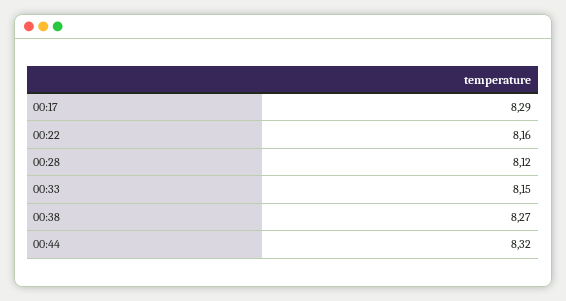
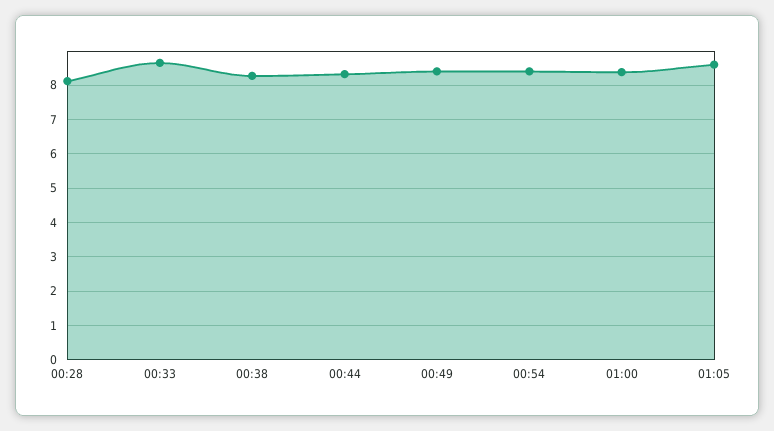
00:17: 8.29 -> none
00:22: 8.16 -> none
00:33: 8.15 -> 8.6
00:49: none -> 8.4
00:54: none -> 8.4
01:00: none -> 8.4
01:05: none -> 8.6

